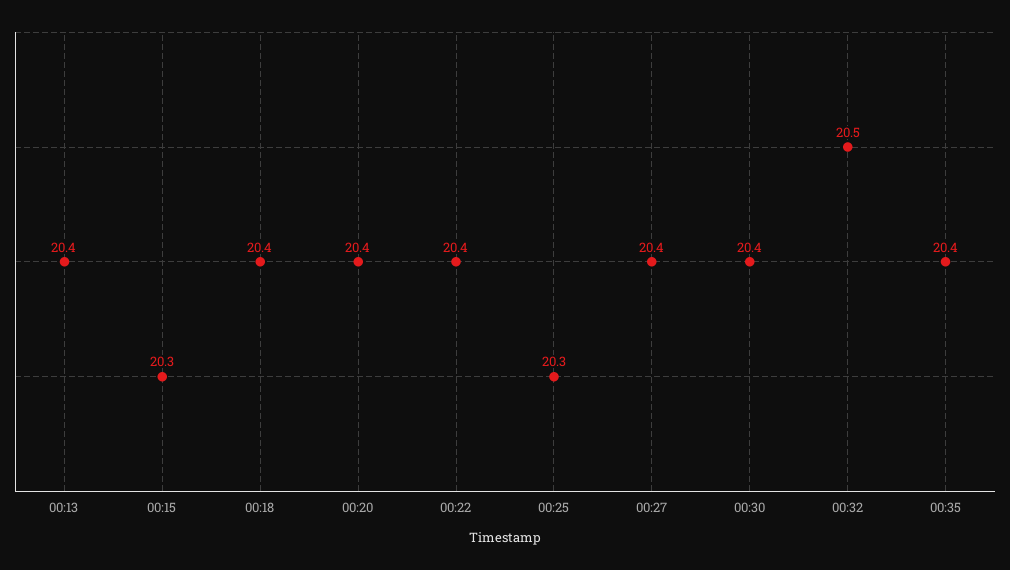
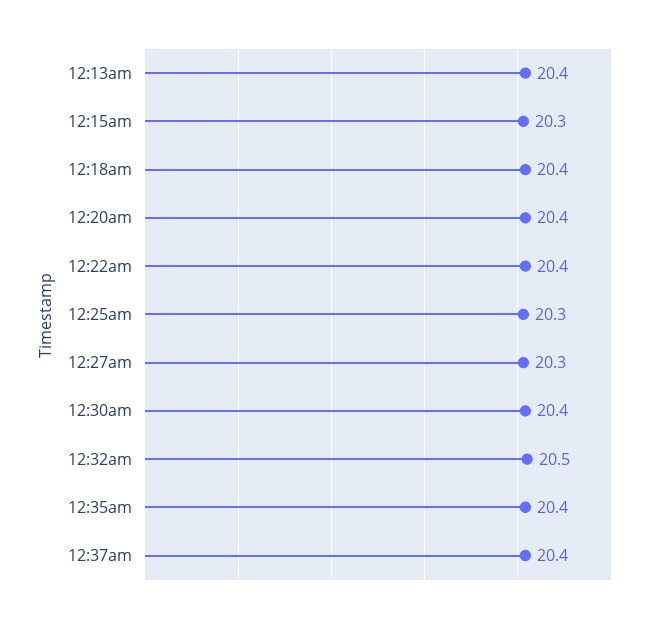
00:27: 20.4 -> 20.3
12:37am: none -> 20.4

